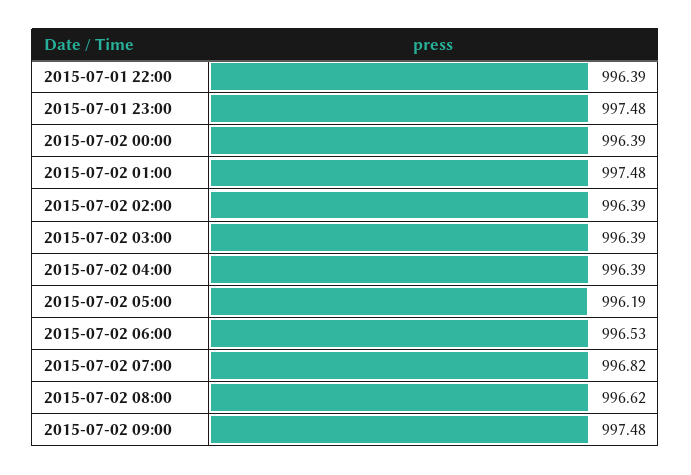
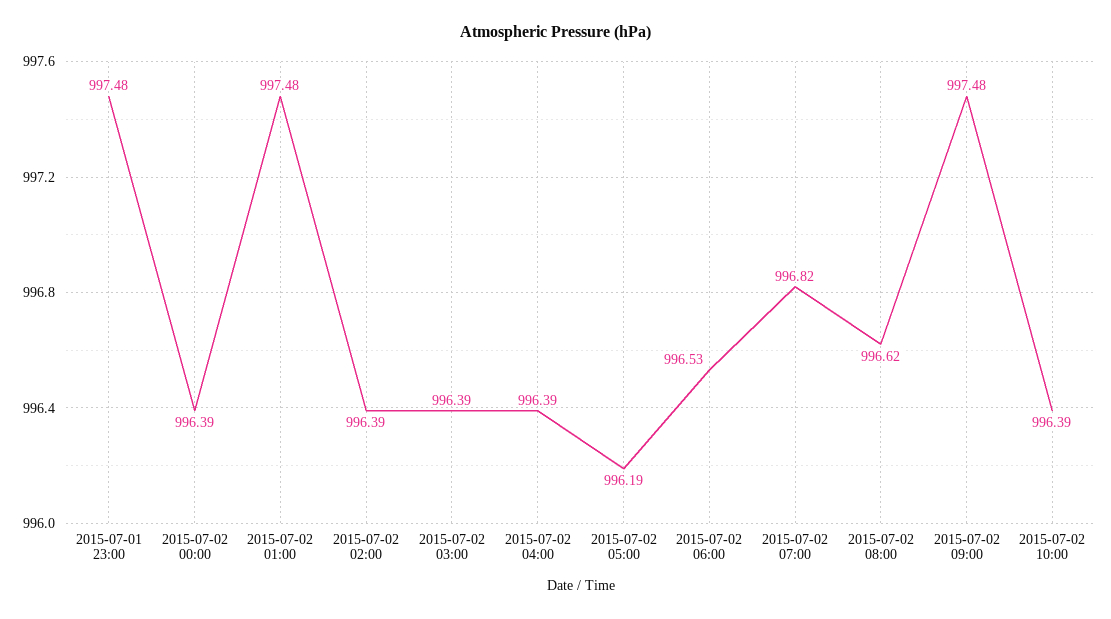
2015-07-01 22:00: 996.39 -> none
2015-07-02 10:00: none -> 996.39

